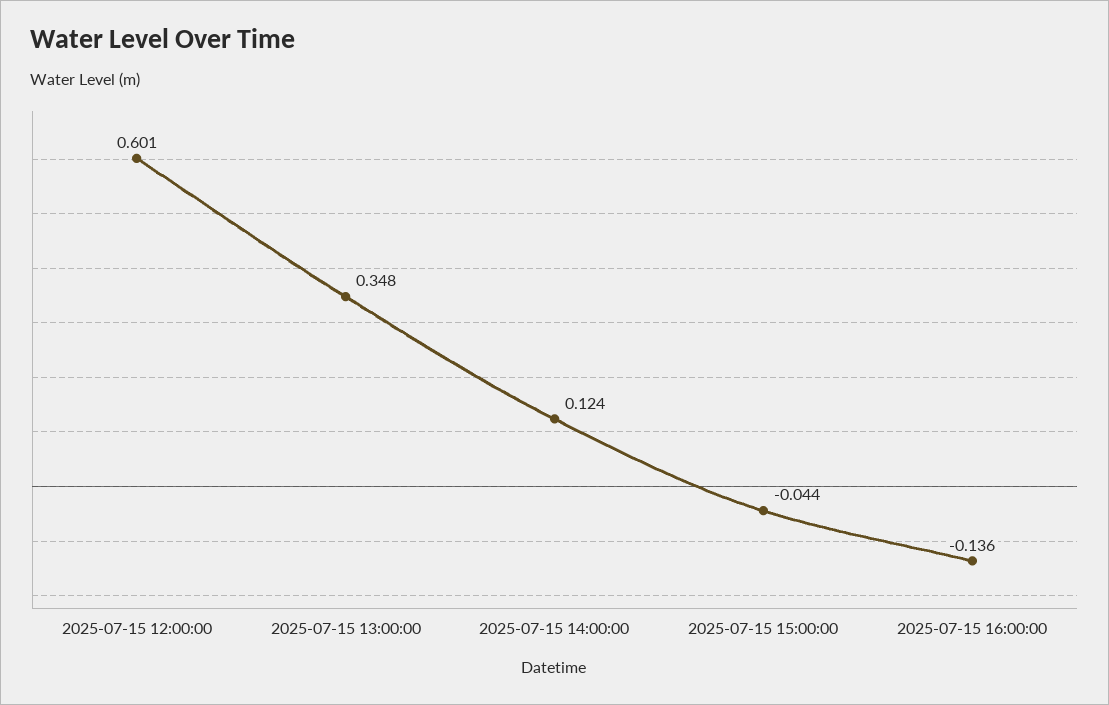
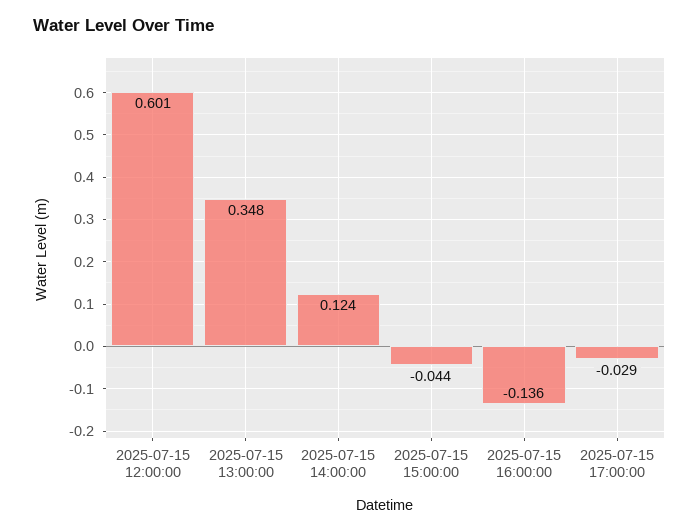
2025-07-15 17:00:00: none -> -0.029

